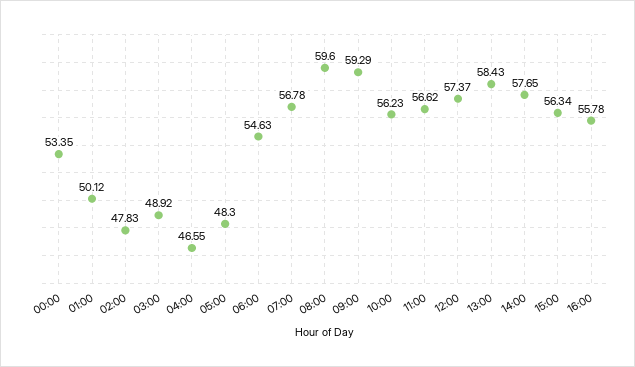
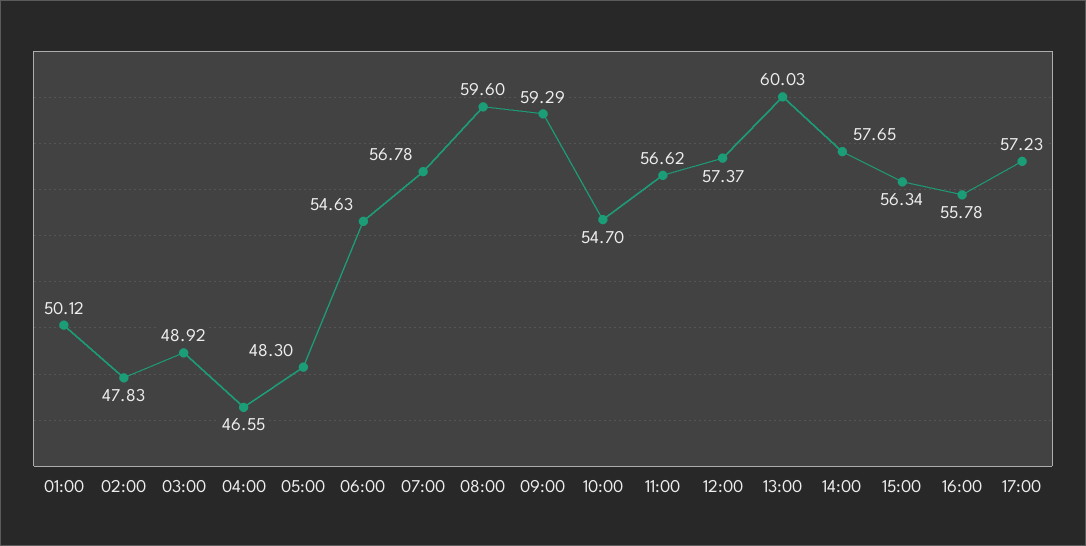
00:00: 53.35 -> none
10:00: 56.23 -> 54.7
13:00: 58.43 -> 60.03
17:00: none -> 57.23

